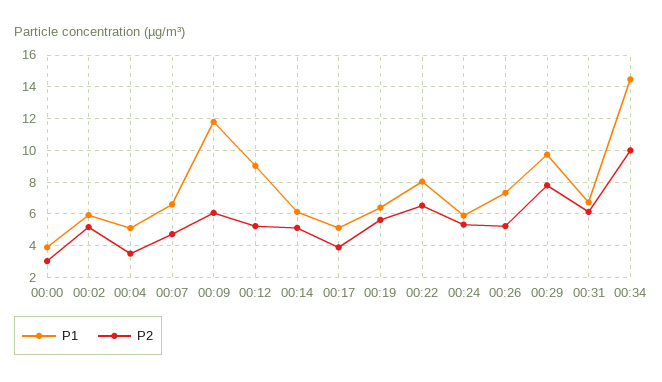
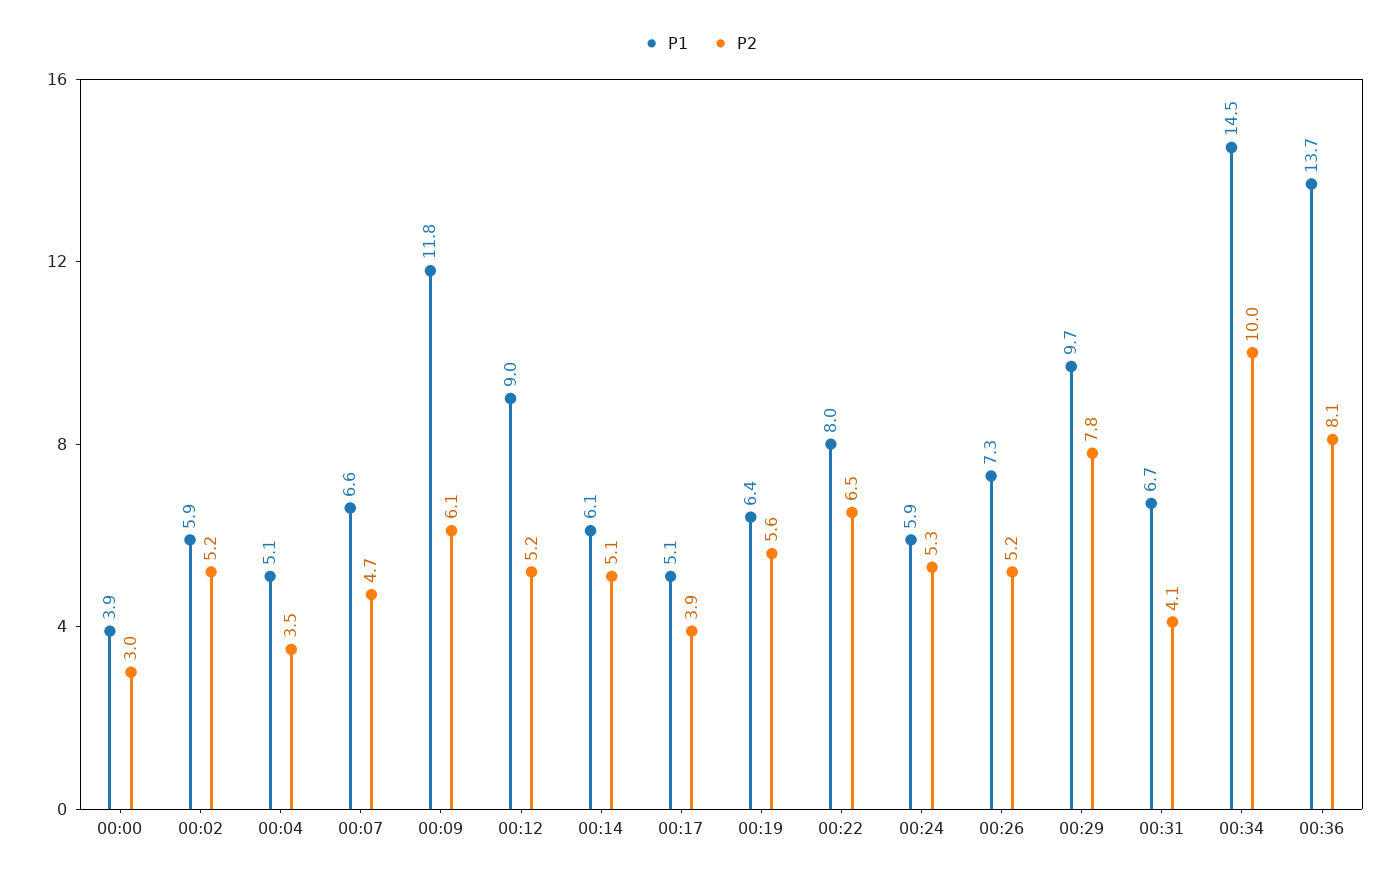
P2, 00:31: 6 -> 4.1
P1, 00:36: none -> 13.7
P2, 00:36: none -> 8.1

